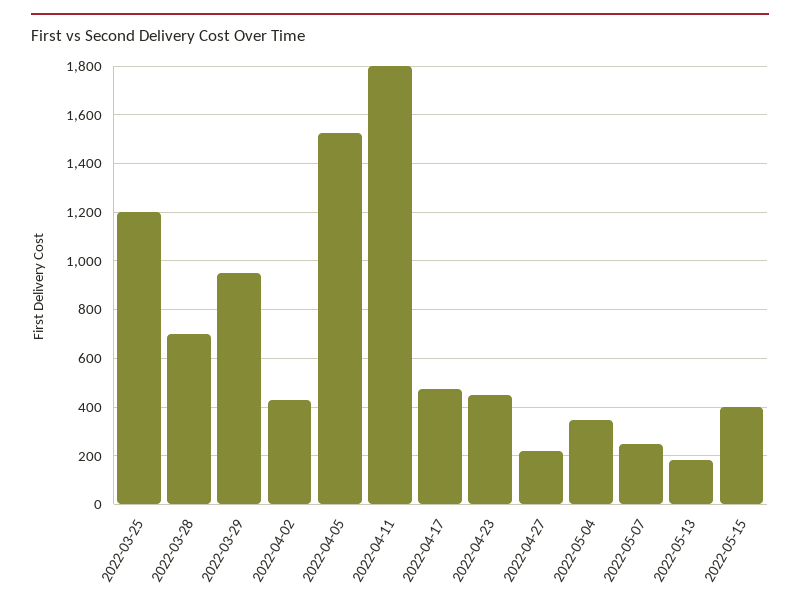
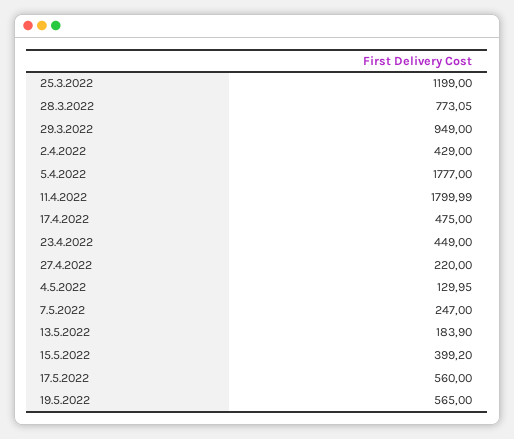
2022-03-28: 700 -> 773.05
2022-04-05: 1525 -> 1777
2022-05-04: 350 -> 129.95
17.5.2022: none -> 560
19.5.2022: none -> 565

